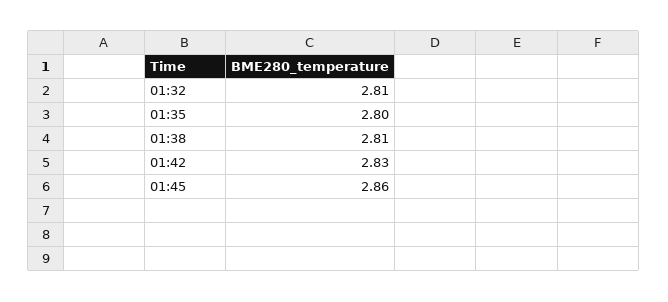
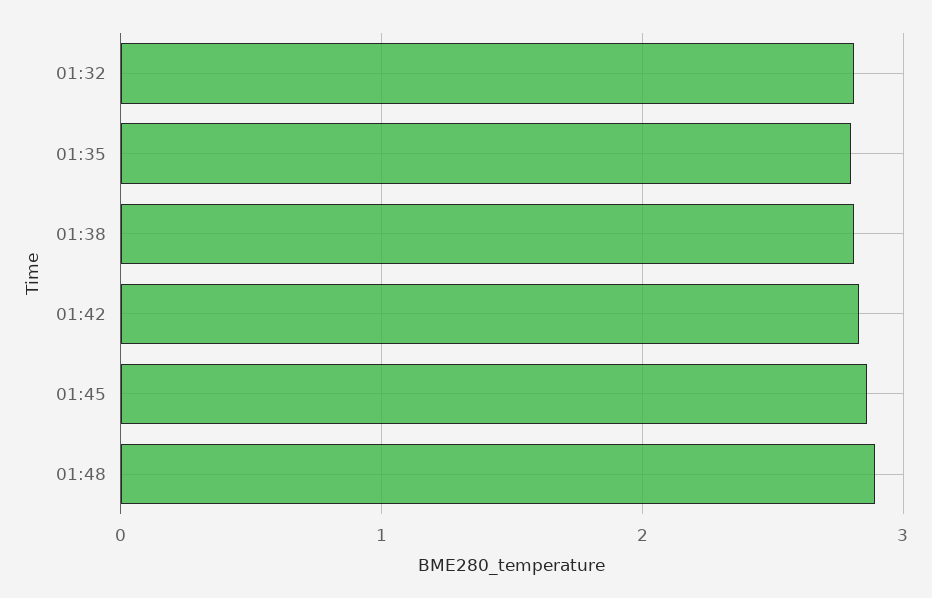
01:48: none -> 2.9

